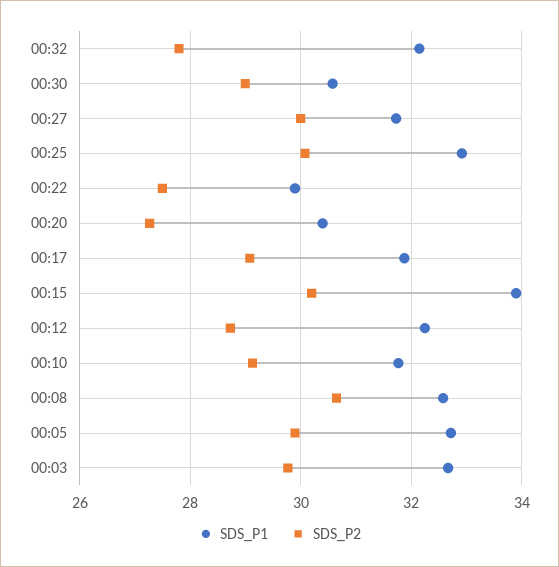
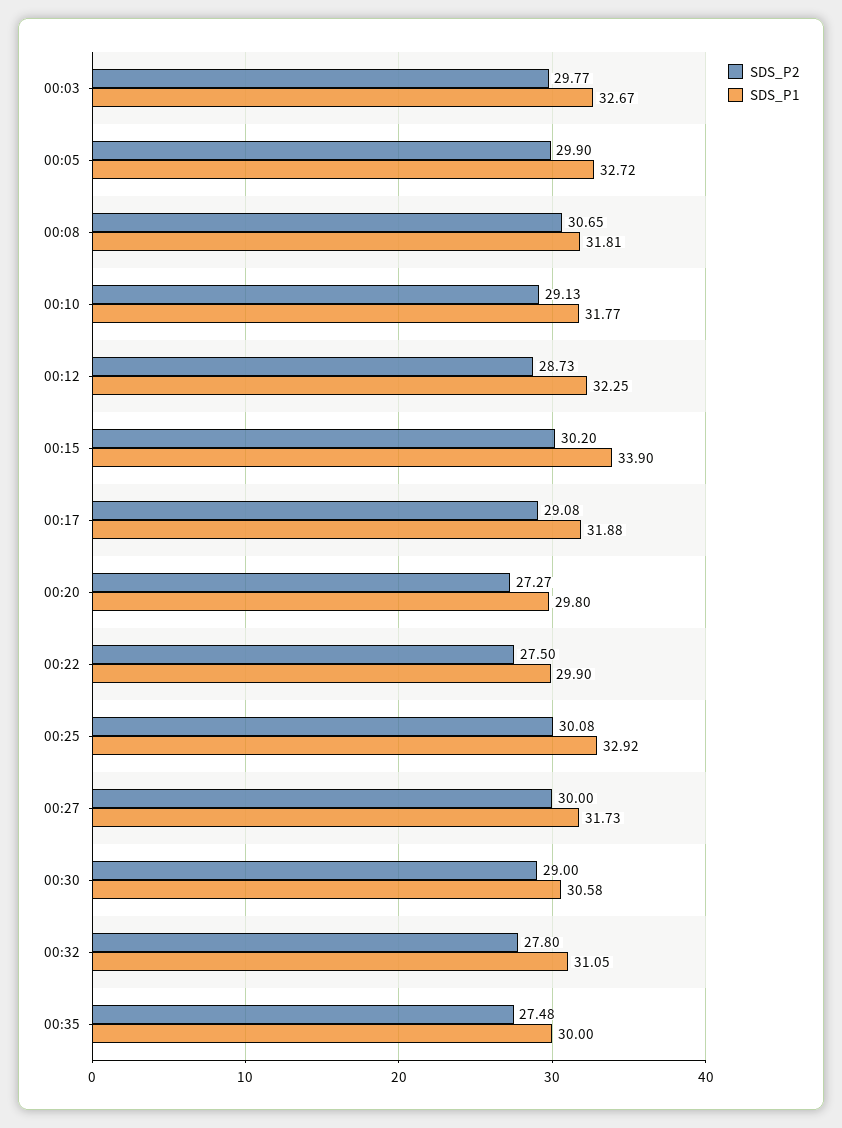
SDS_P1, 00:32: 32.2 -> 31.05
SDS_P1, 00:20: 30.4 -> 29.8
SDS_P1, 00:08: 32.6 -> 31.81
SDS_P2, 00:35: none -> 27.48
SDS_P1, 00:35: none -> 30

